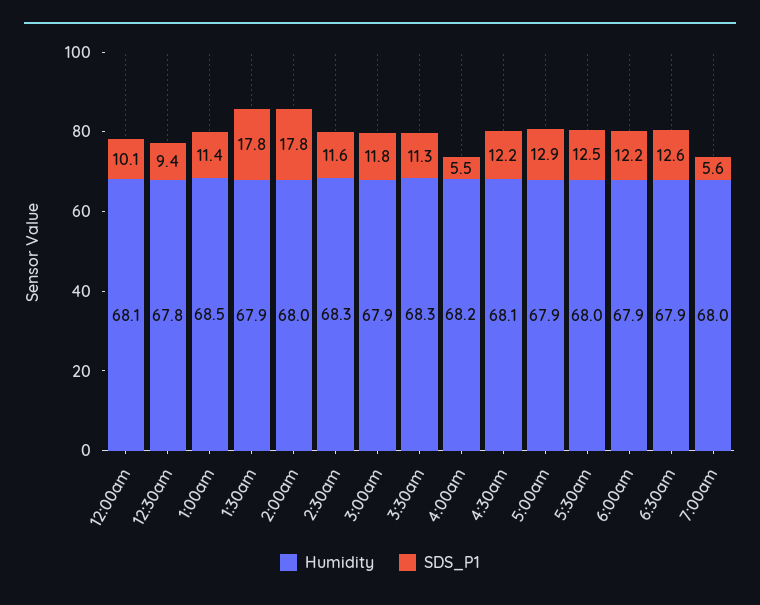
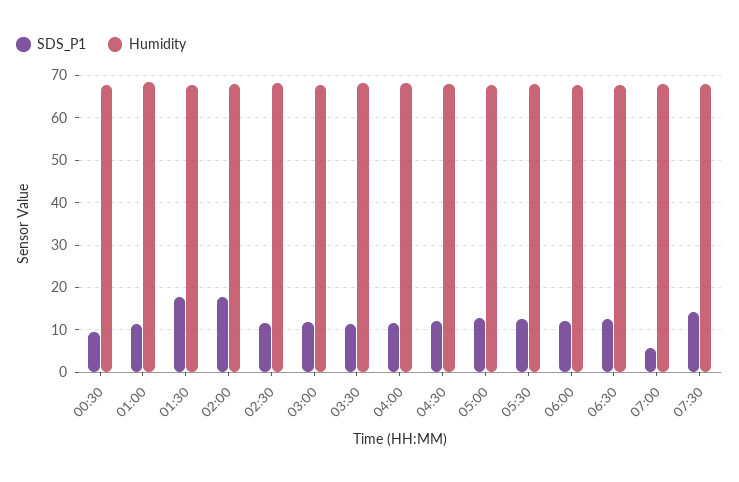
Humidity, 12:00am: 68.1 -> none
SDS_P1, 12:00am: 10.1 -> none
SDS_P1, 4:00am: 5.5 -> 12
SDS_P1, 07:30: none -> 14
Humidity, 07:30: none -> 68

